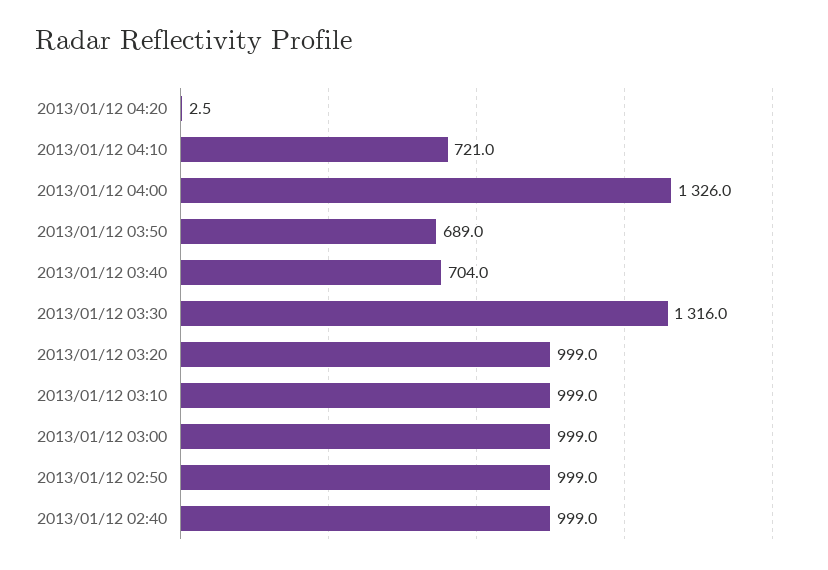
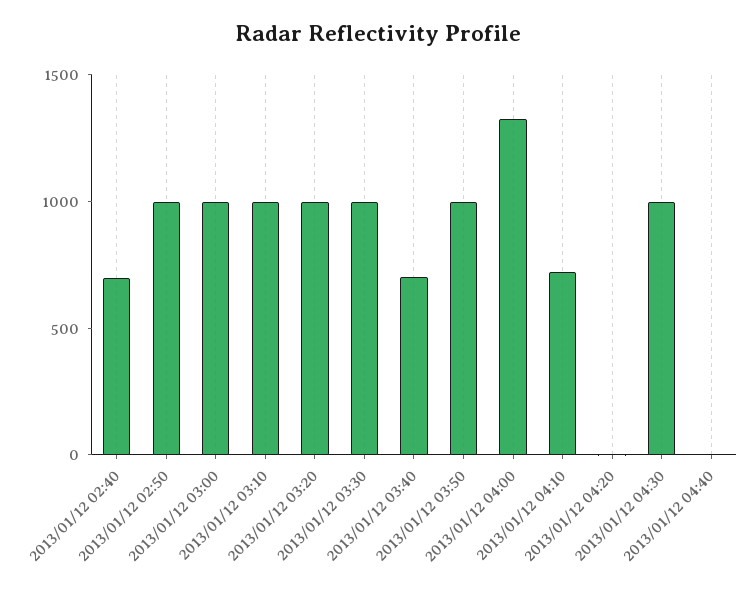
2013/01/12 03:50: 689 -> 1000
2013/01/12 03:30: 1316 -> 1000
2013/01/12 02:40: 999 -> 700
2013/01/12 04:30: none -> 1000
2013/01/12 04:40: none -> 0

